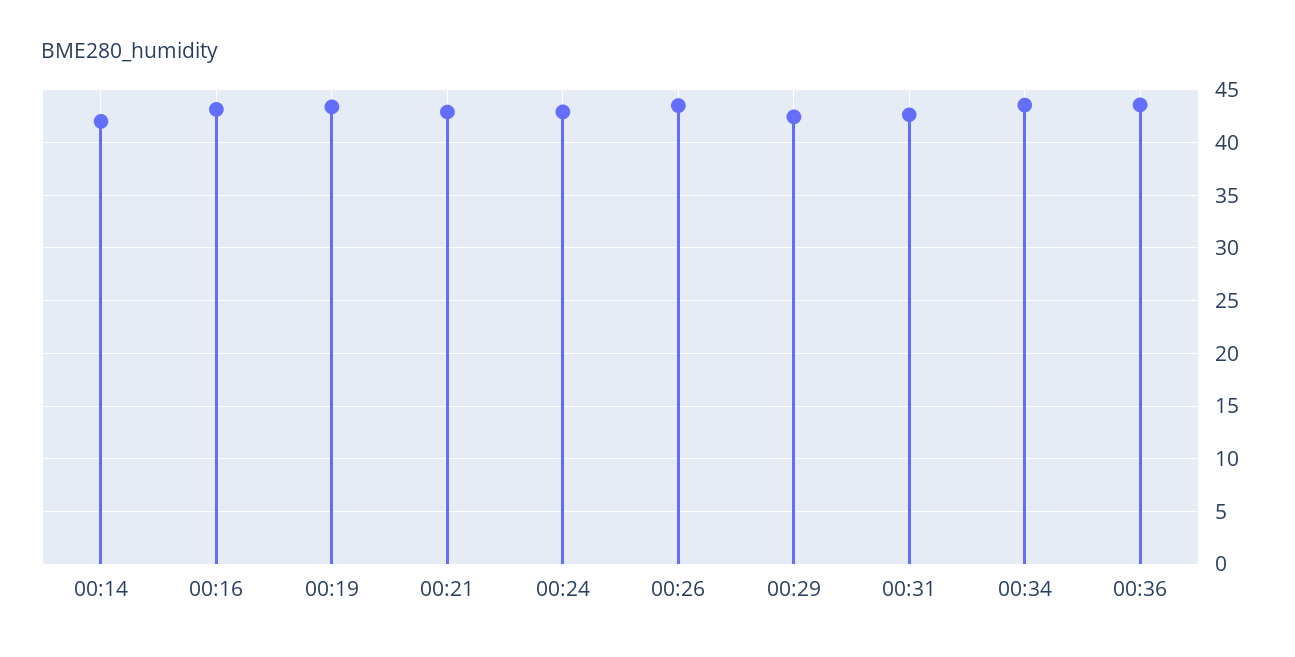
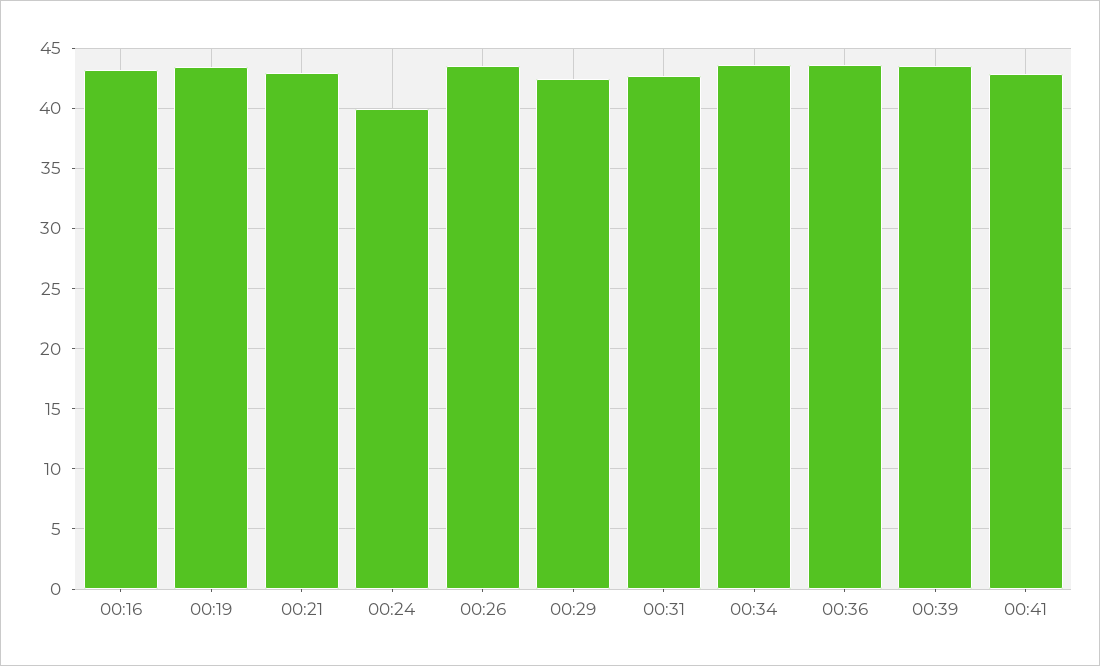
00:14: 42 -> none
00:24: 43 -> 40
00:39: none -> 43.5
00:41: none -> 43

